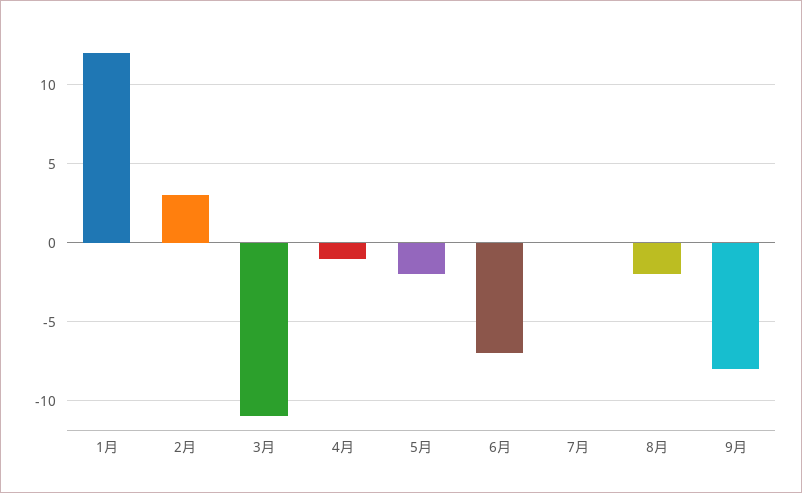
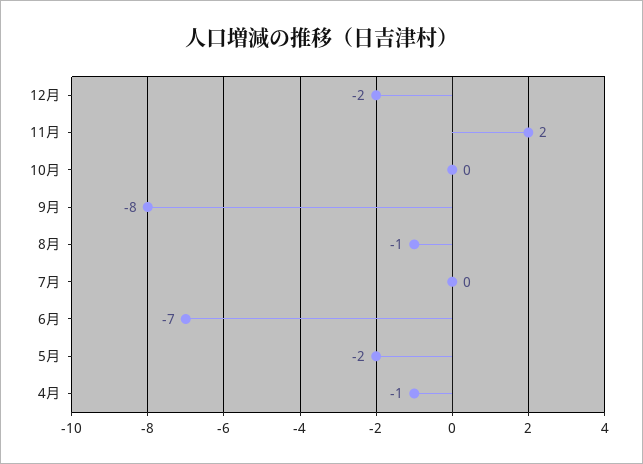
1月: 12 -> none
2月: 3 -> none
3月: -11 -> none
8月: -2 -> -1
12月: none -> -2
11月: none -> 2
10月: none -> 0

